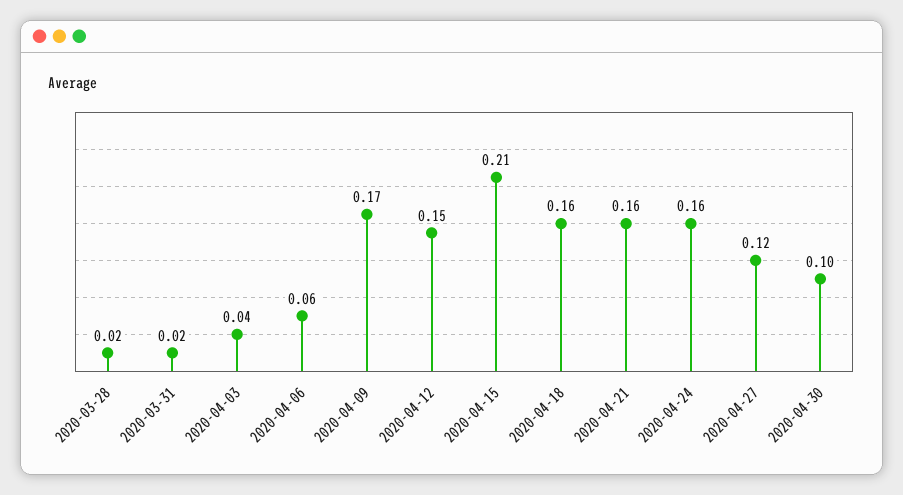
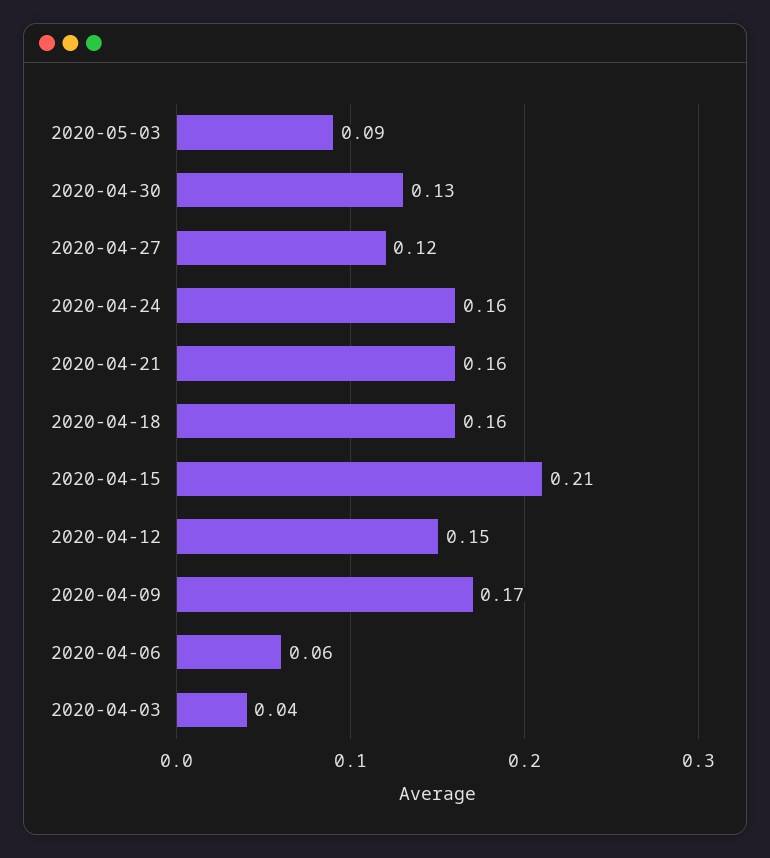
2020-03-28: 0.02 -> none
2020-03-31: 0.02 -> none
2020-04-30: 0.1 -> 0.13
2020-05-03: none -> 0.09

